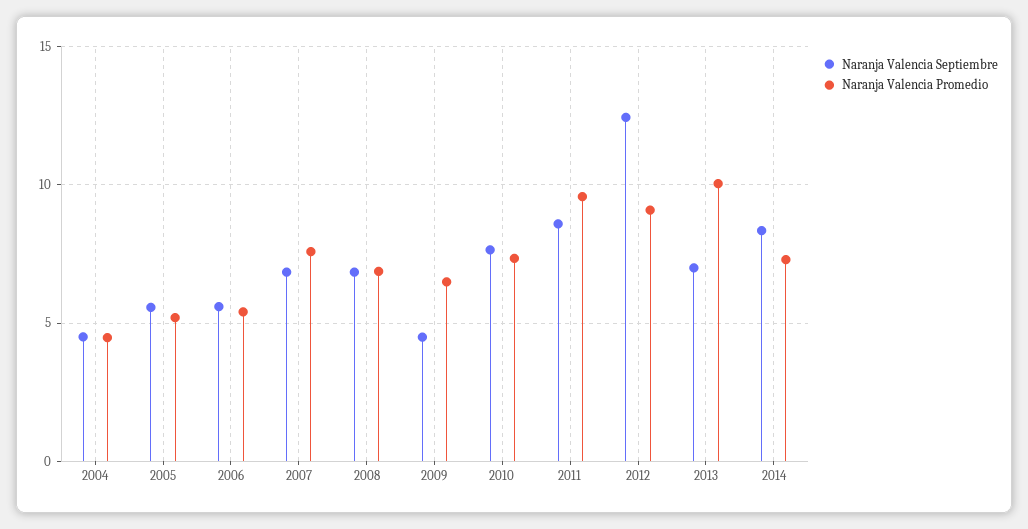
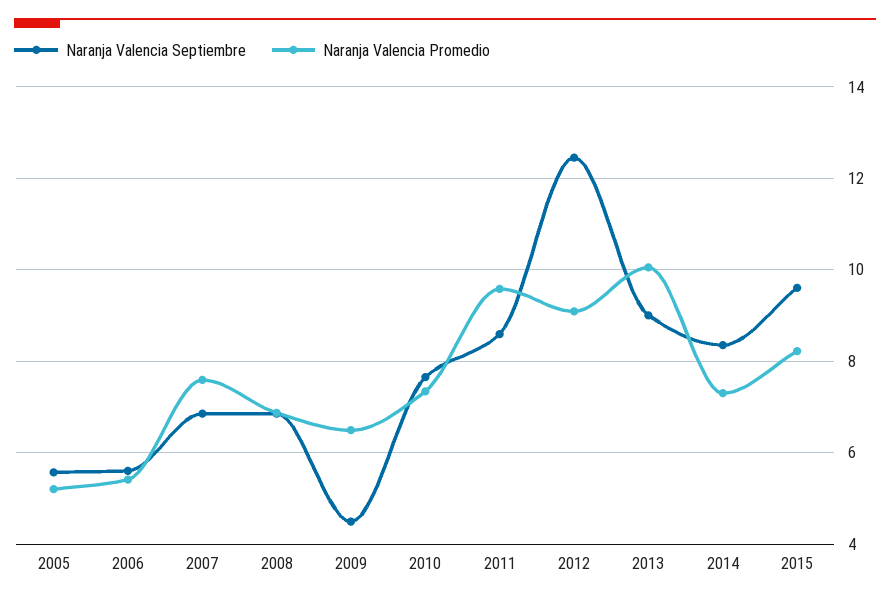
Naranja Valencia Septiembre, 2004: 4.5 -> none
Naranja Valencia Promedio, 2004: 4.5 -> none
Naranja Valencia Septiembre, 2013: 7 -> 9
Naranja Valencia Septiembre, 2015: none -> 9.6
Naranja Valencia Promedio, 2015: none -> 8.2

